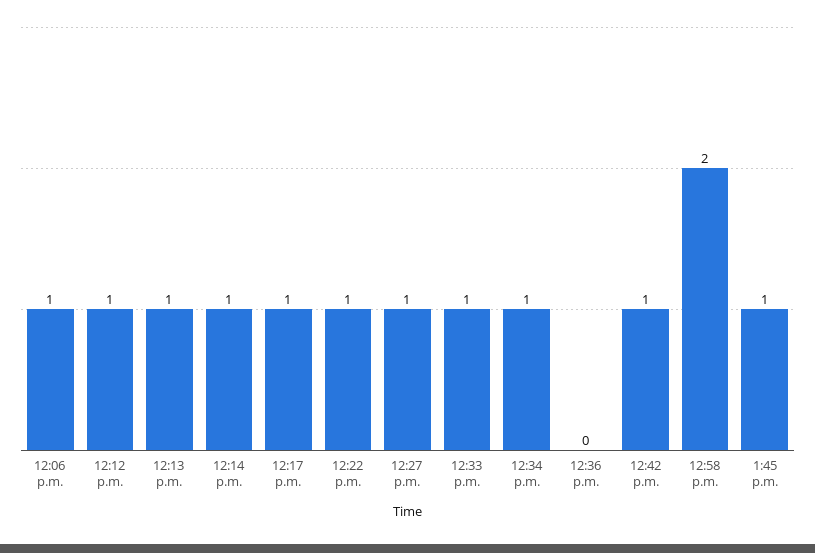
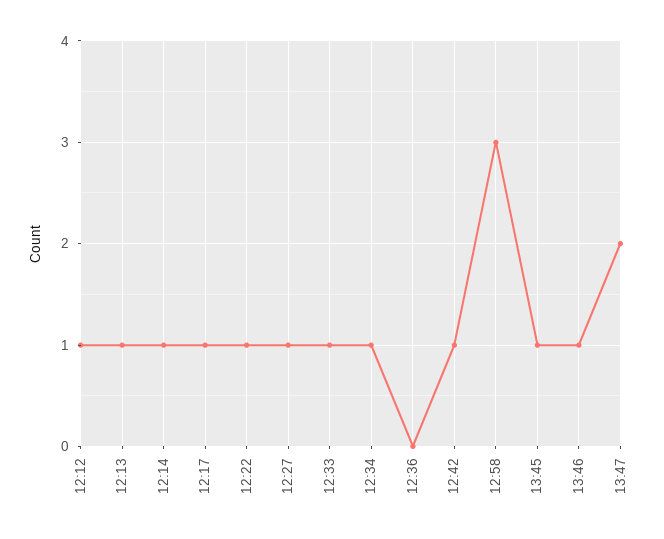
12:06 p.m.: 1 -> none
12:58 p.m.: 2 -> 3
13:46: none -> 1
13:47: none -> 2

